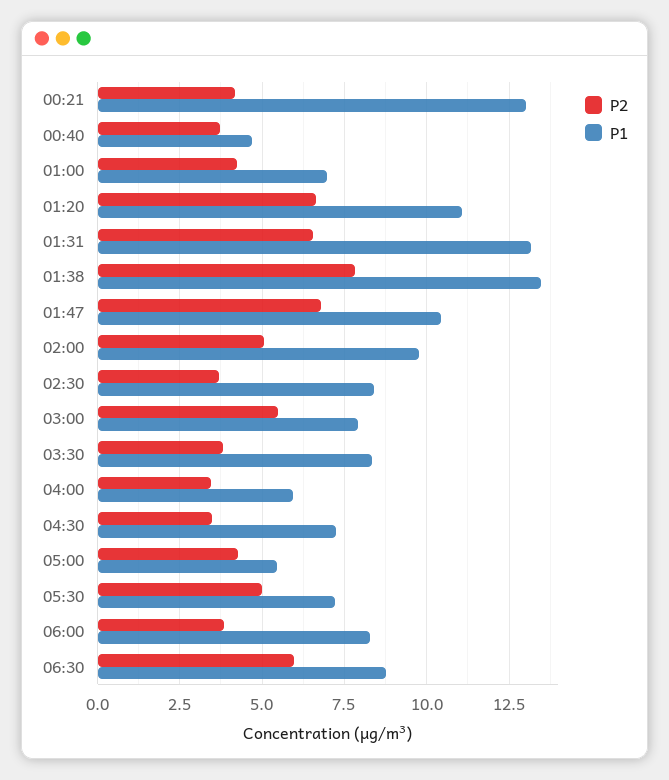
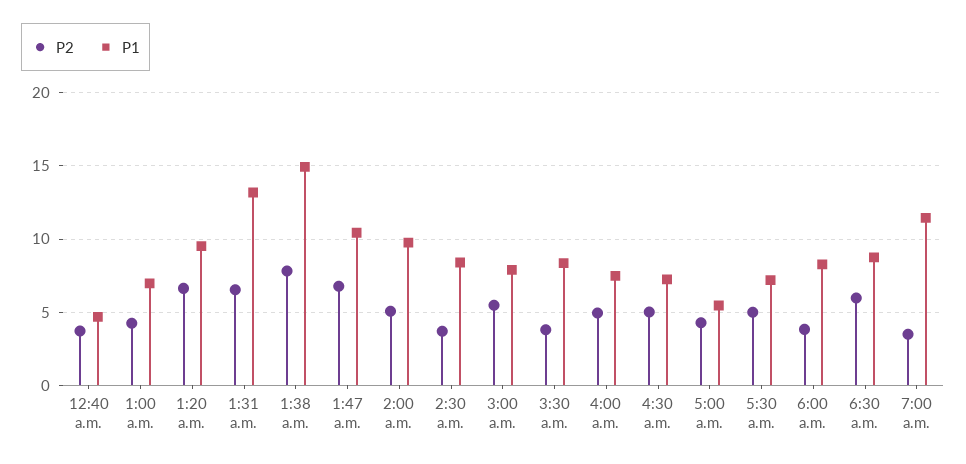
P2, 00:21: 4.25 -> none
P1, 00:21: 13 -> none
P1, 01:20: 11 -> 9.5
P1, 01:38: 13.5 -> 15
P2, 04:00: 3.5 -> 5
P1, 04:00: 6 -> 7.5
P2, 04:30: 3.5 -> 5
P2, 7:00 a.m.: none -> 3.5
P1, 7:00 a.m.: none -> 11.5

